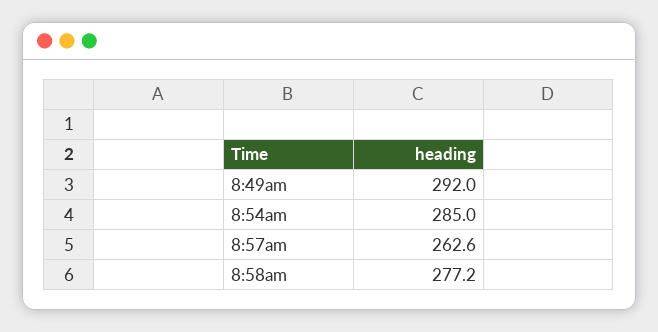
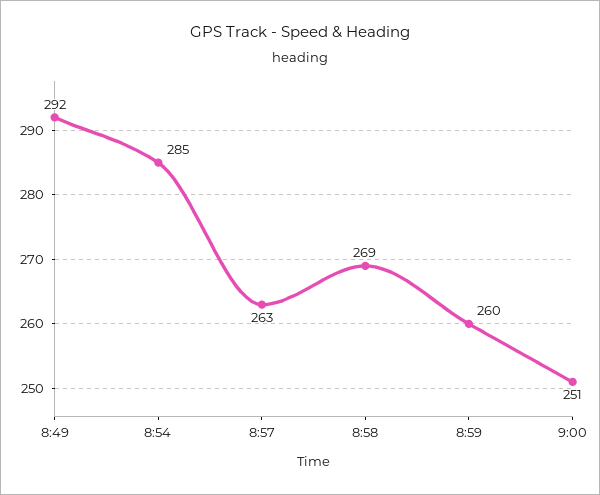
8:58am: 277.2 -> 269
8:59: none -> 260
9:00: none -> 251

